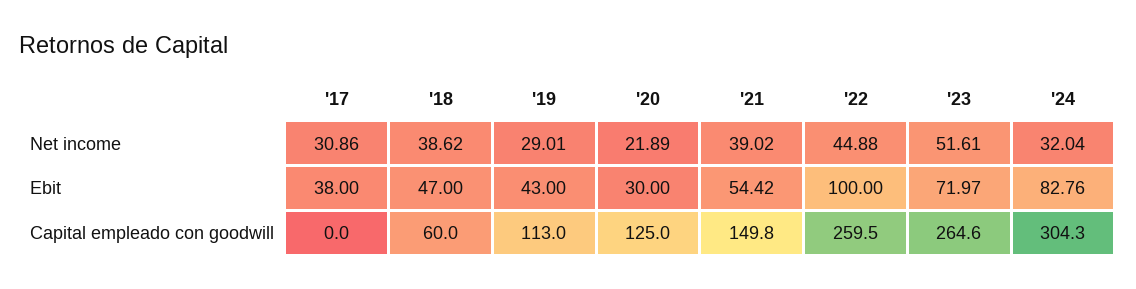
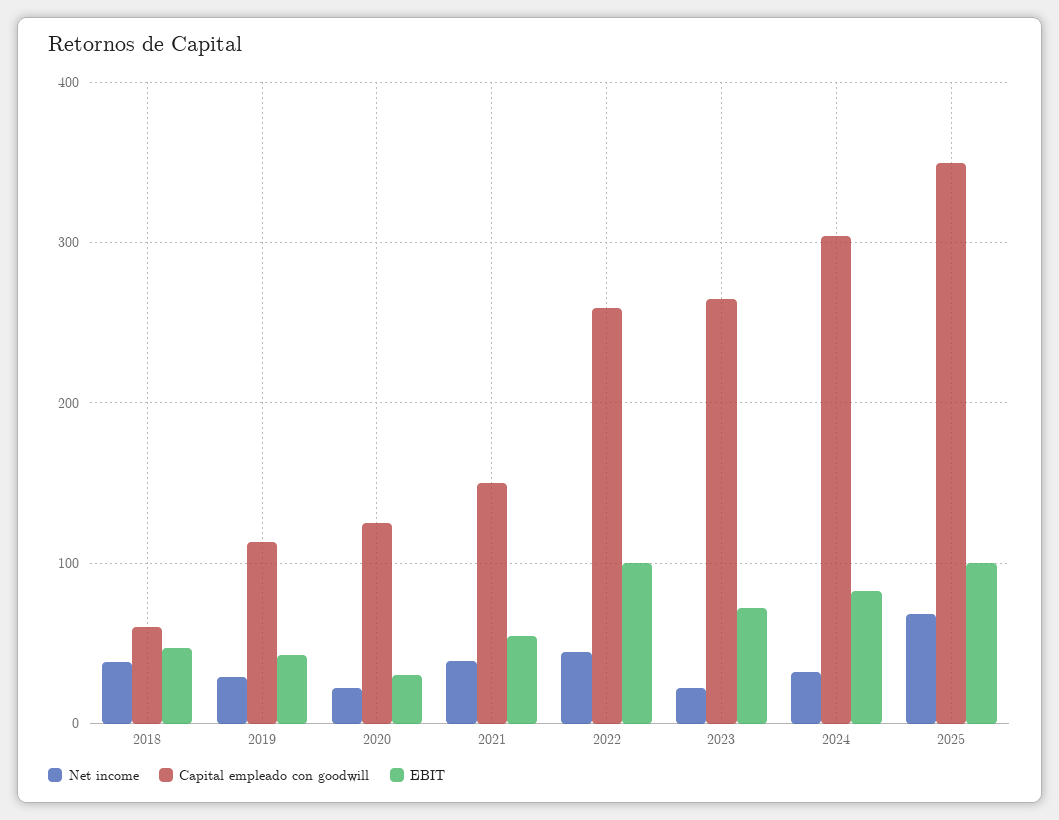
Net income, '17: 30.86 -> none
Net income, '23: 51.61 -> 20
Ebit, '17: 38 -> none
Capital empleado con goodwill, '17: 0 -> none
Net income, 2025: none -> 70
Capital empleado con goodwill, 2025: none -> 350
Ebit, 2025: none -> 100

